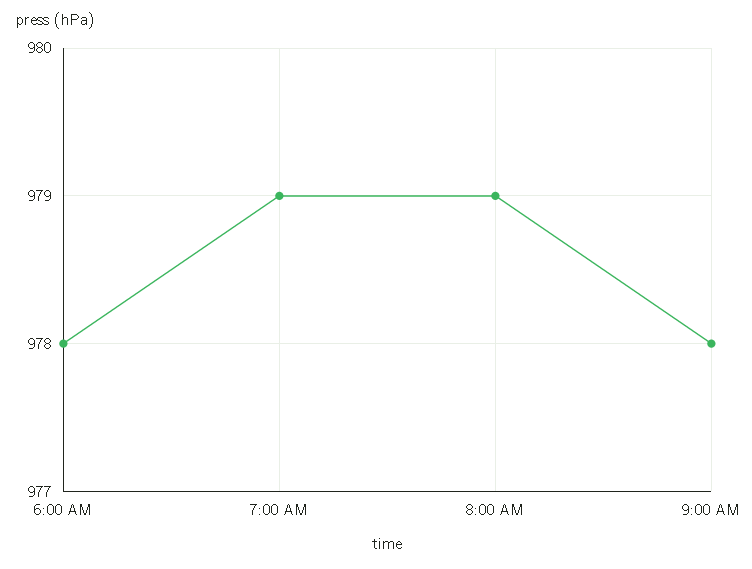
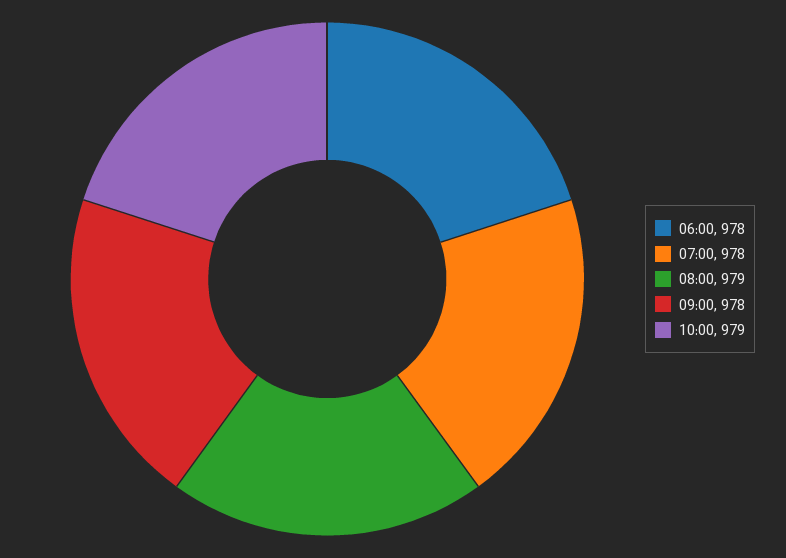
7:00 AM: 979 -> 978
10:00: none -> 979

